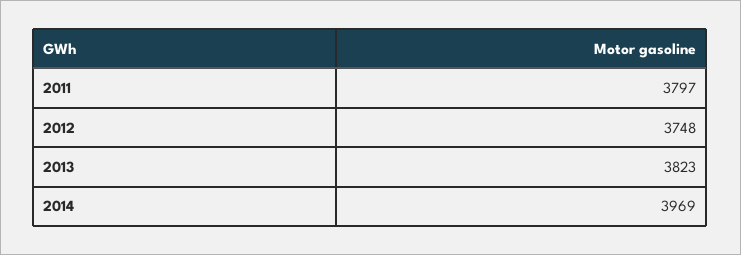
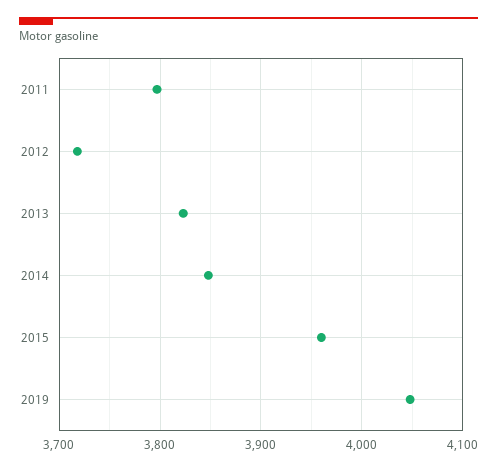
2012: 3748 -> 3720
2014: 3969 -> 3850
2015: none -> 3960
2019: none -> 4050

